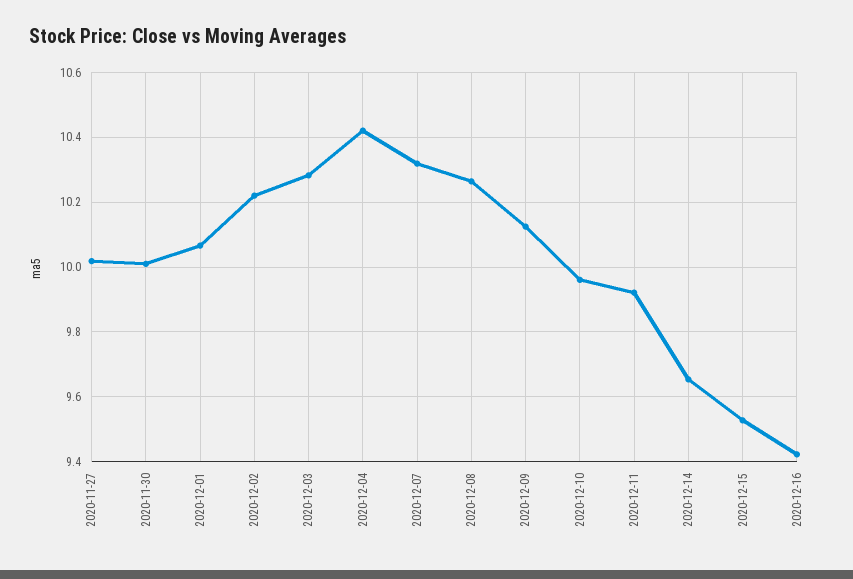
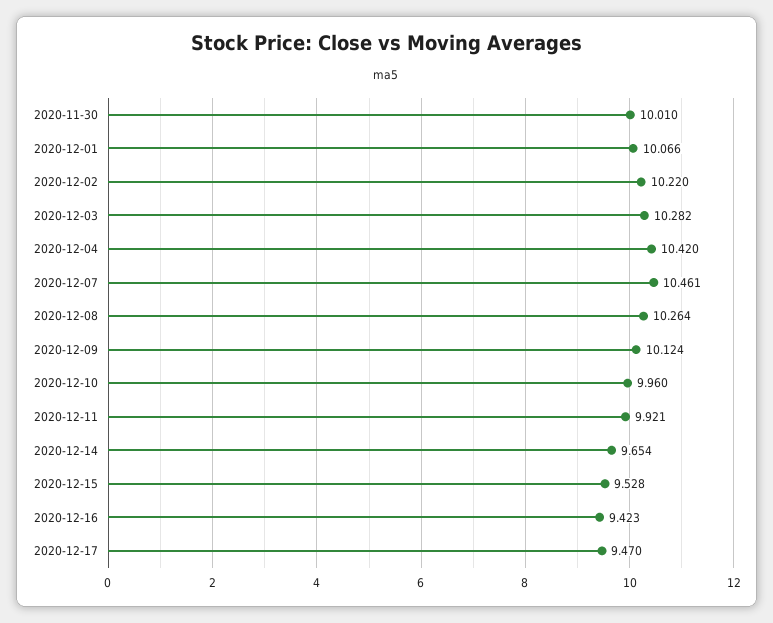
2020-11-27: 10.02 -> none
2020-12-07: 10.32 -> 10.461
2020-12-17: none -> 9.47

